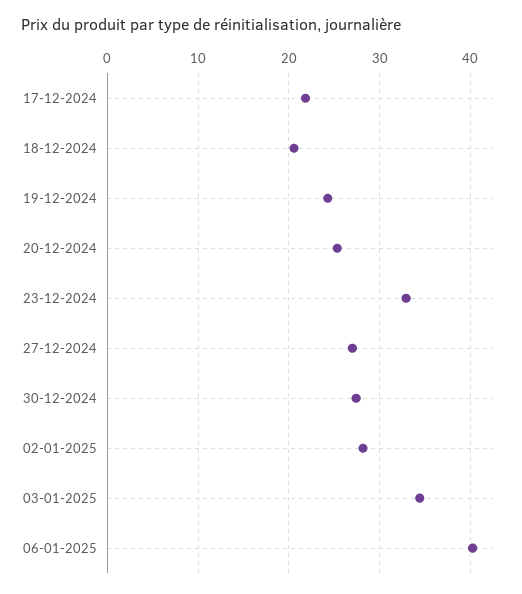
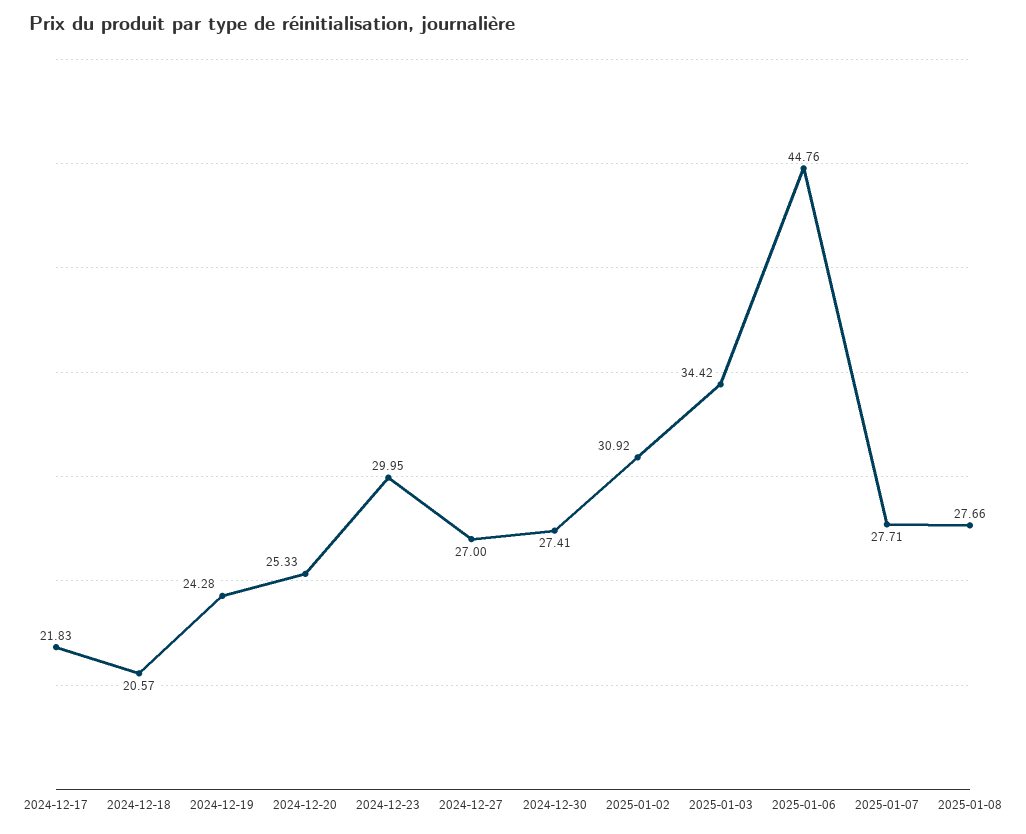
23-12-2024: 33 -> 29.95
02-01-2025: 28 -> 30.92
06-01-2025: 40 -> 44.76
2025-01-07: none -> 27.71
2025-01-08: none -> 27.66

